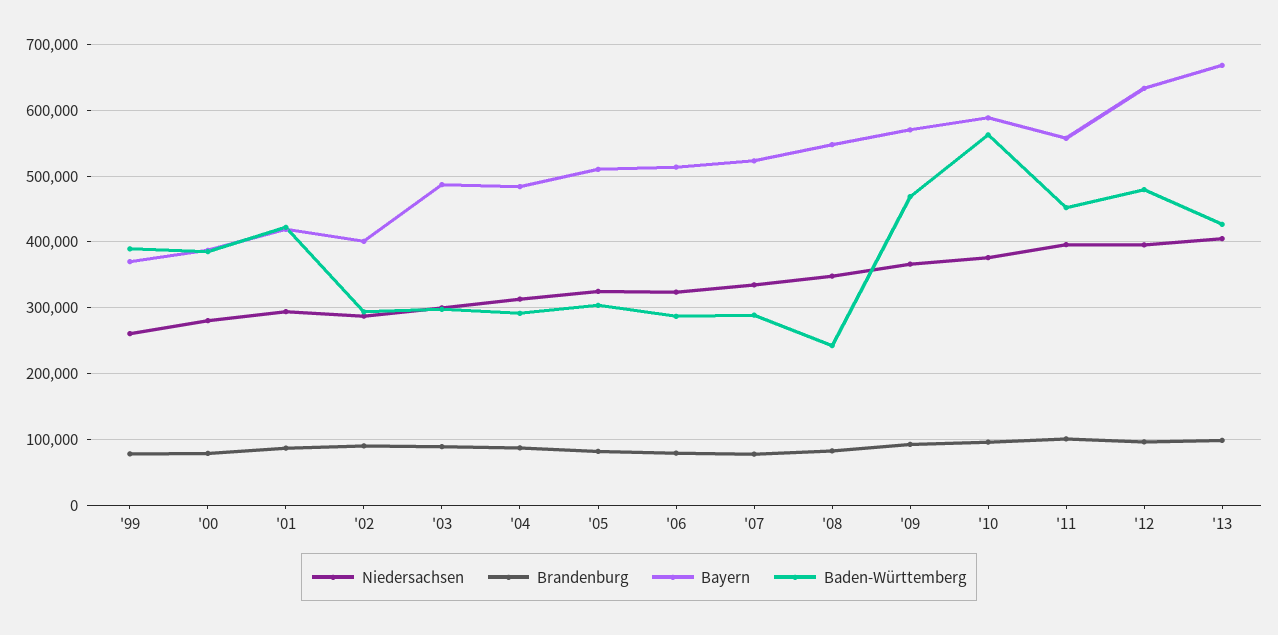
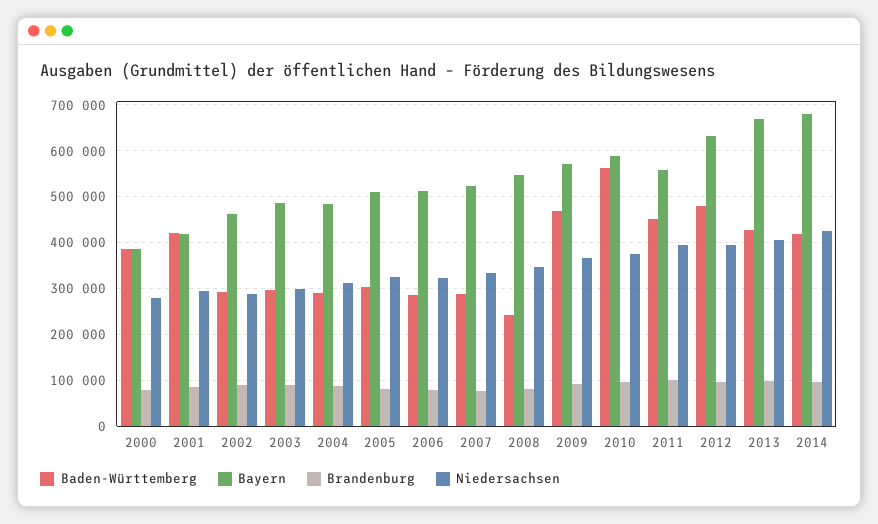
Niedersachsen, '99: 260000 -> none
Brandenburg, '99: 80000 -> none
Bayern, '99: 370000 -> none
Baden-Württemberg, '99: 390000 -> none
Bayern, '02: 400000 -> 460000
Baden-Württemberg, 2014: none -> 420000
Bayern, 2014: none -> 680000
Brandenburg, 2014: none -> 100000
Niedersachsen, 2014: none -> 420000

